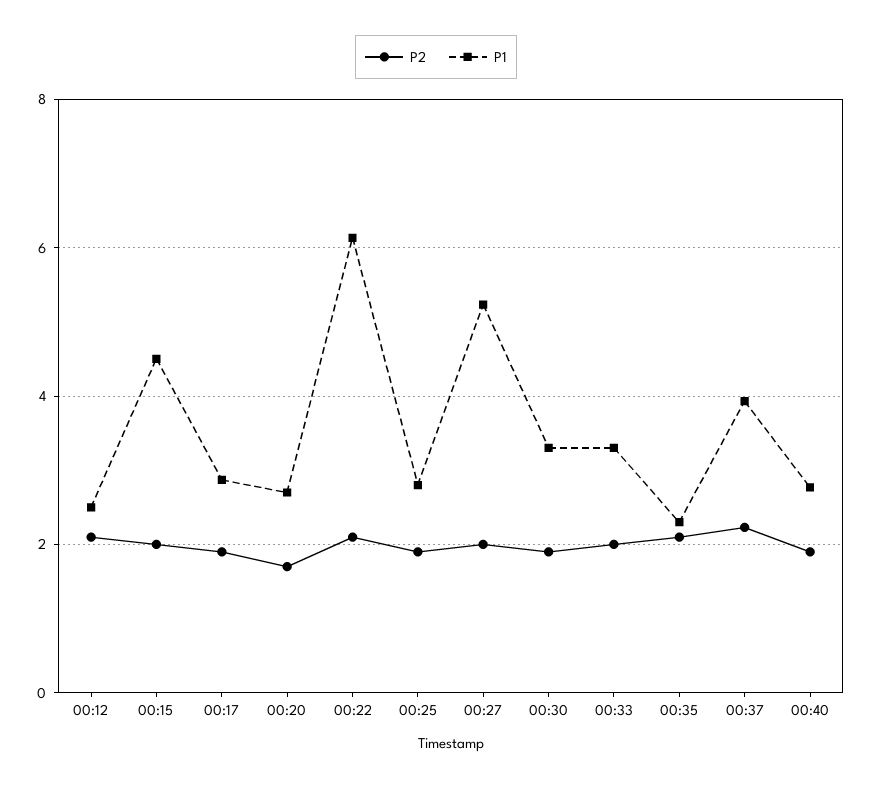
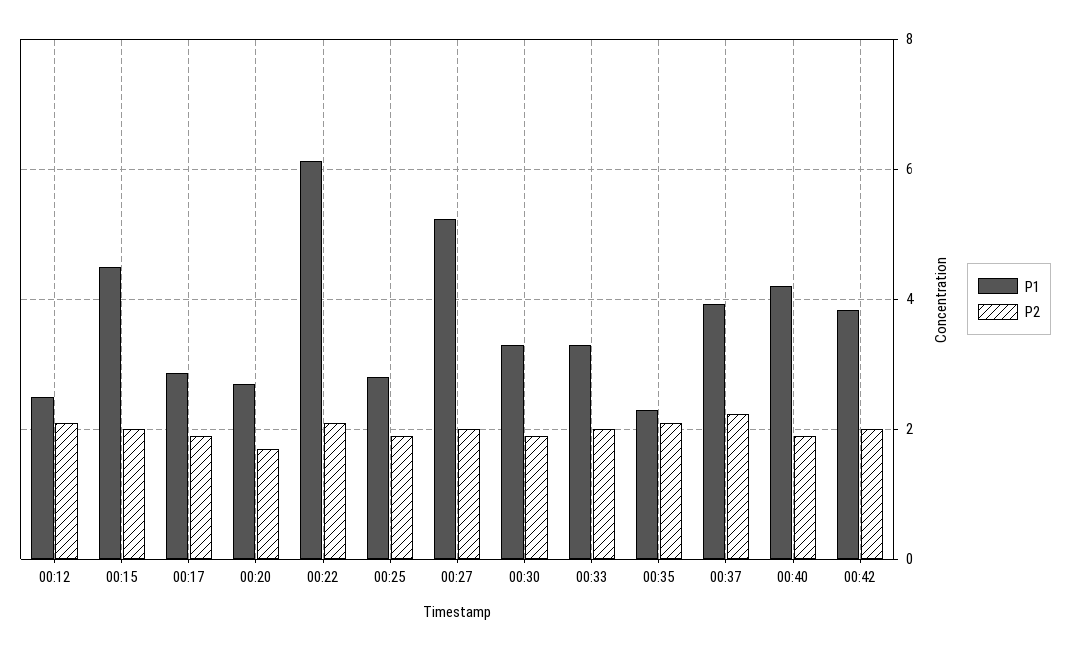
P1, 00:40: 2.8 -> 4.2
P1, 00:42: none -> 3.8
P2, 00:42: none -> 2

